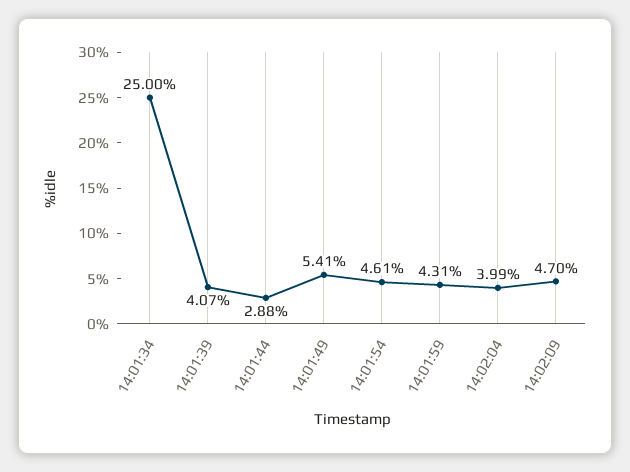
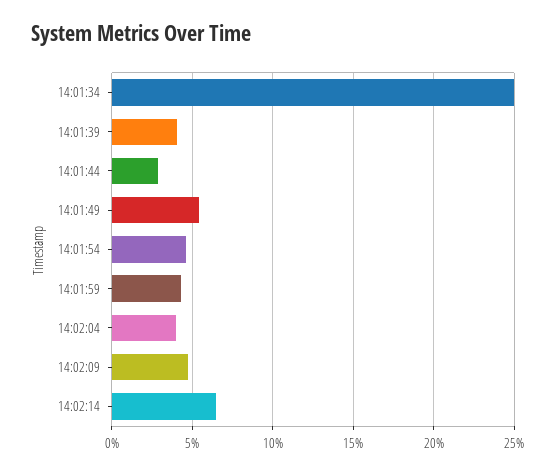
14:02:14: none -> 6.5

